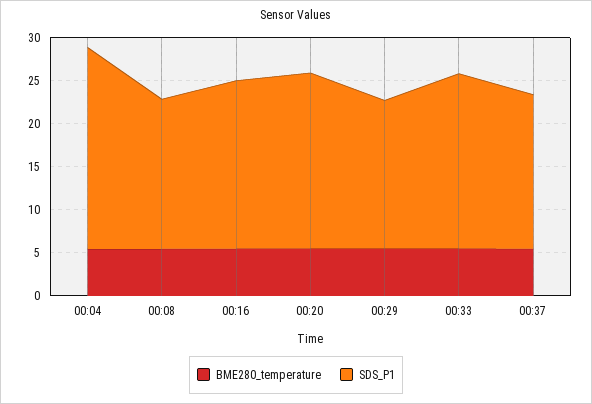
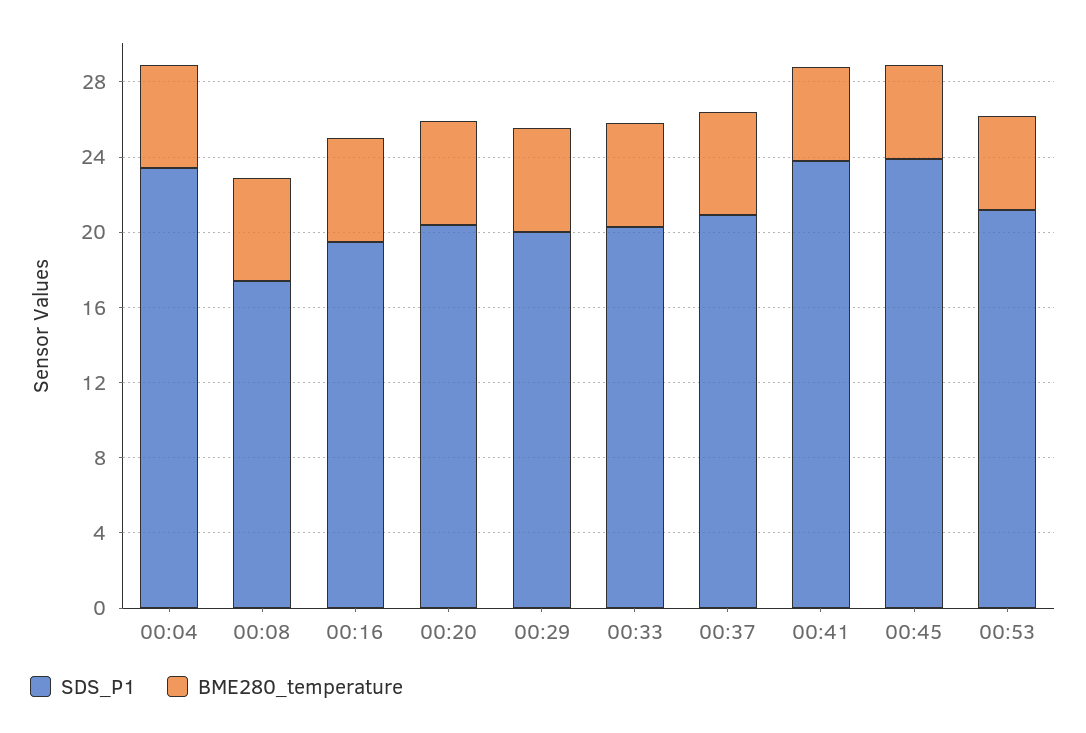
SDS_P1, 00:29: 17 -> 20
SDS_P1, 00:37: 18 -> 21
SDS_P1, 00:41: none -> 24
BME280_temperature, 00:41: none -> 5
SDS_P1, 00:45: none -> 24
BME280_temperature, 00:45: none -> 5
SDS_P1, 00:53: none -> 21
BME280_temperature, 00:53: none -> 5

